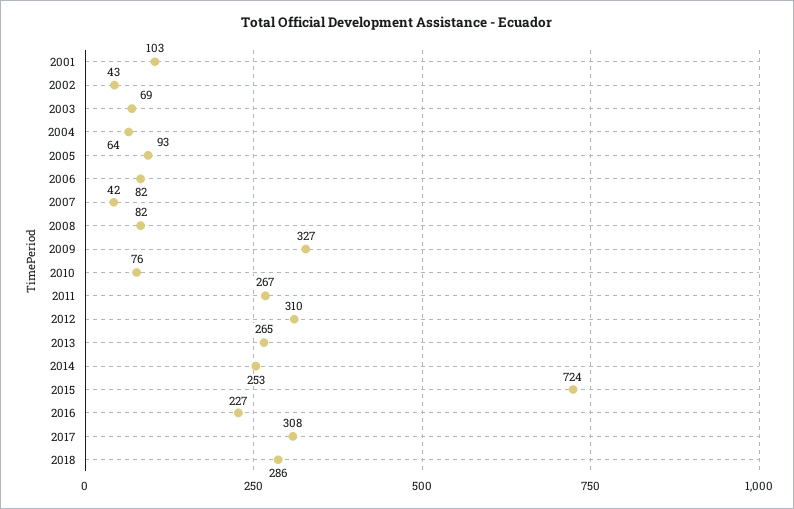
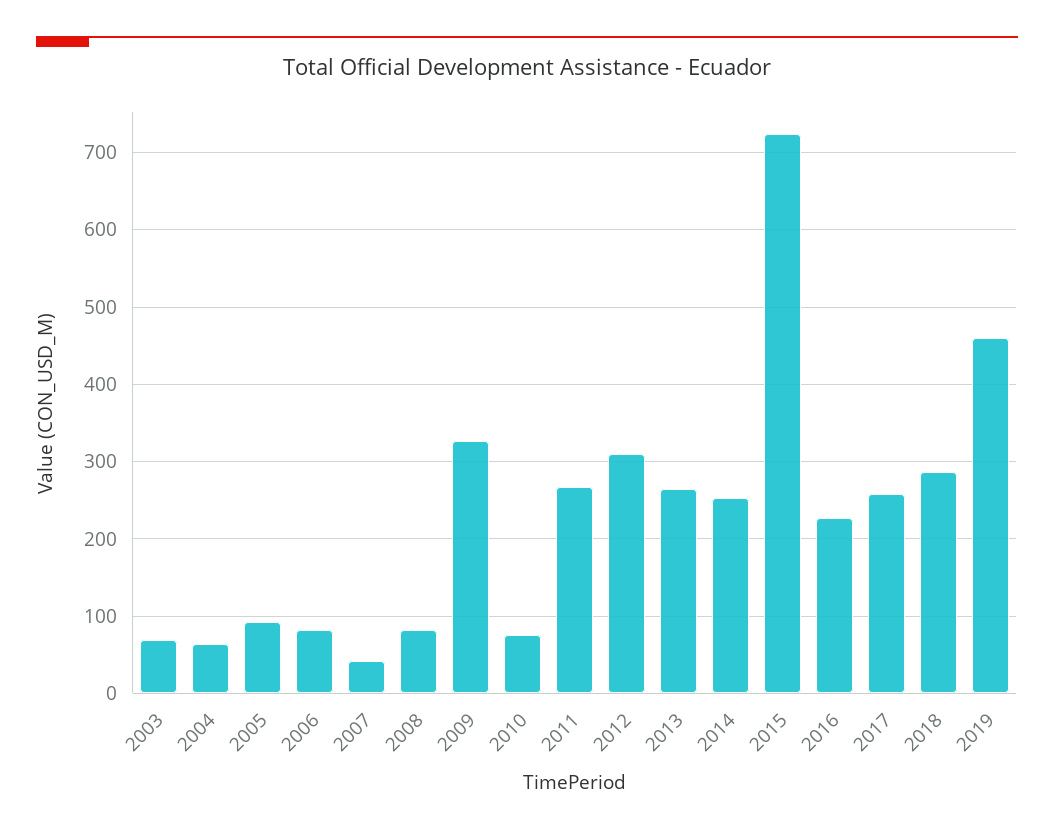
2001: 103 -> none
2002: 43 -> none
2017: 308 -> 260
2019: none -> 460

